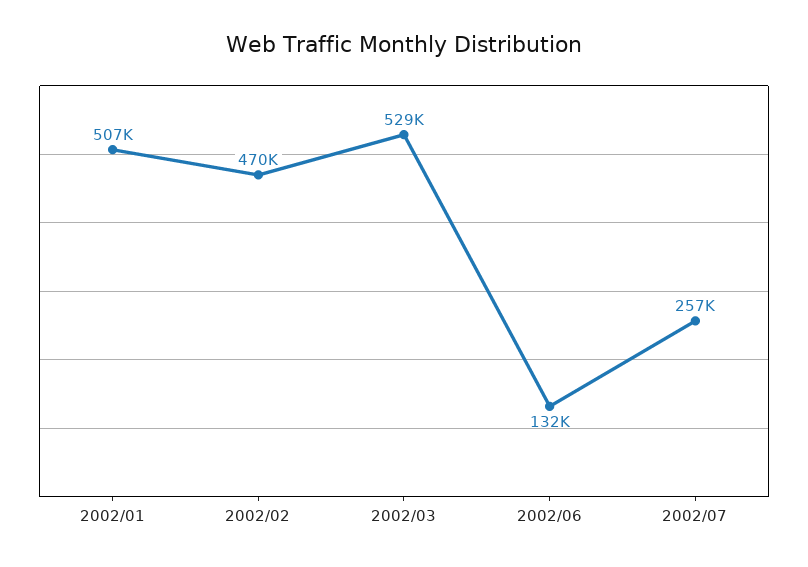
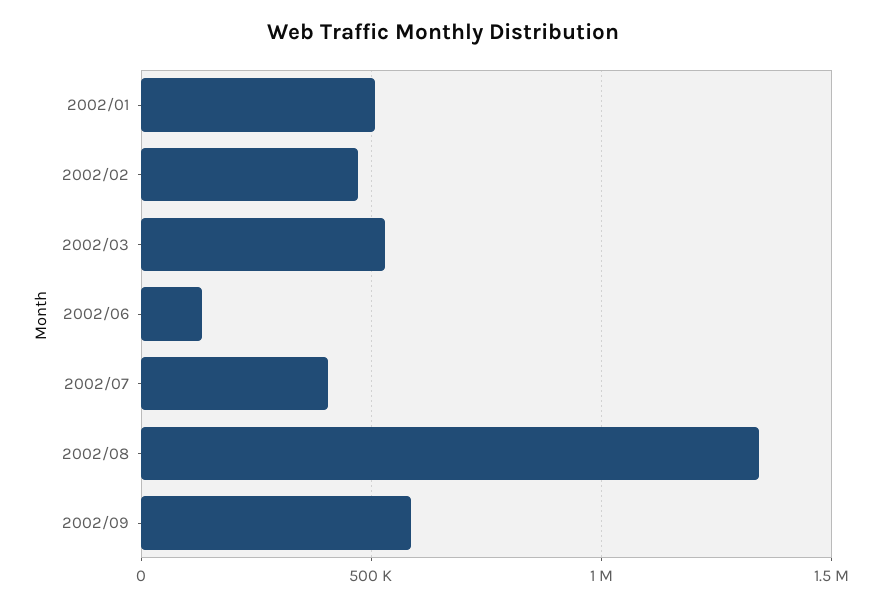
2002/07: 257000 -> 400000
2002/08: none -> 1350000
2002/09: none -> 600000

